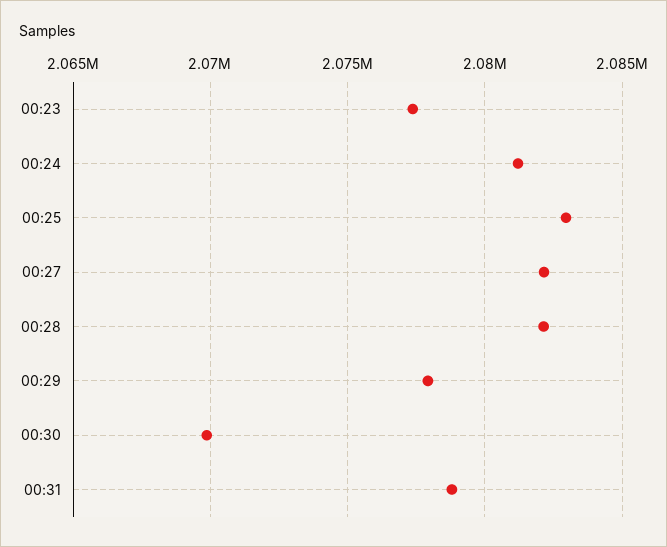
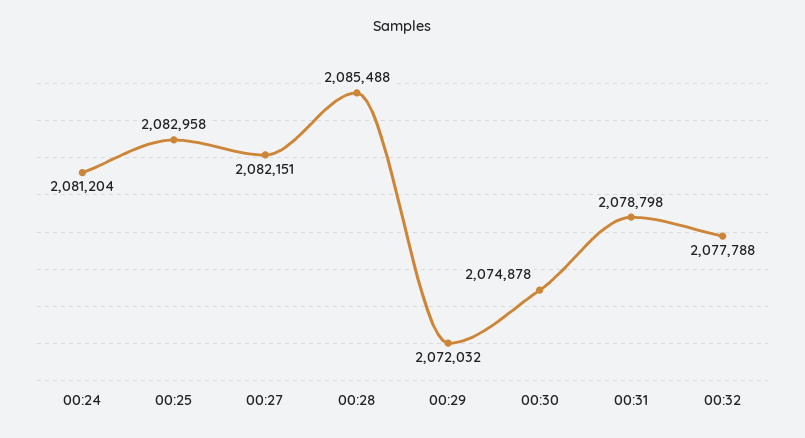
00:23: 2077500 -> none
00:28: 2082000 -> 2085488
00:29: 2078000 -> 2072032
00:30: 2070000 -> 2074878
00:32: none -> 2077788

